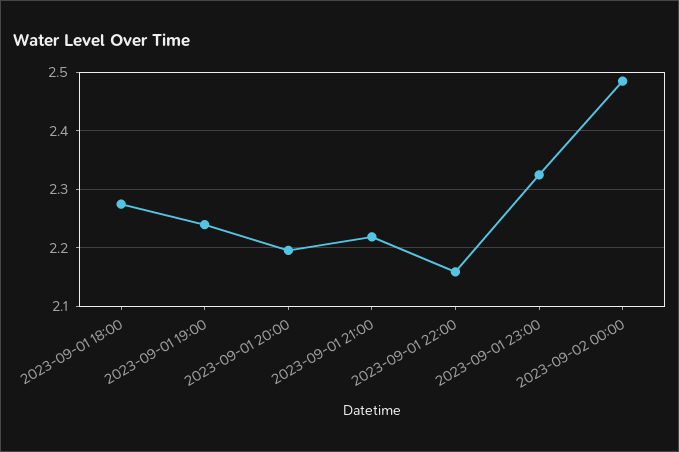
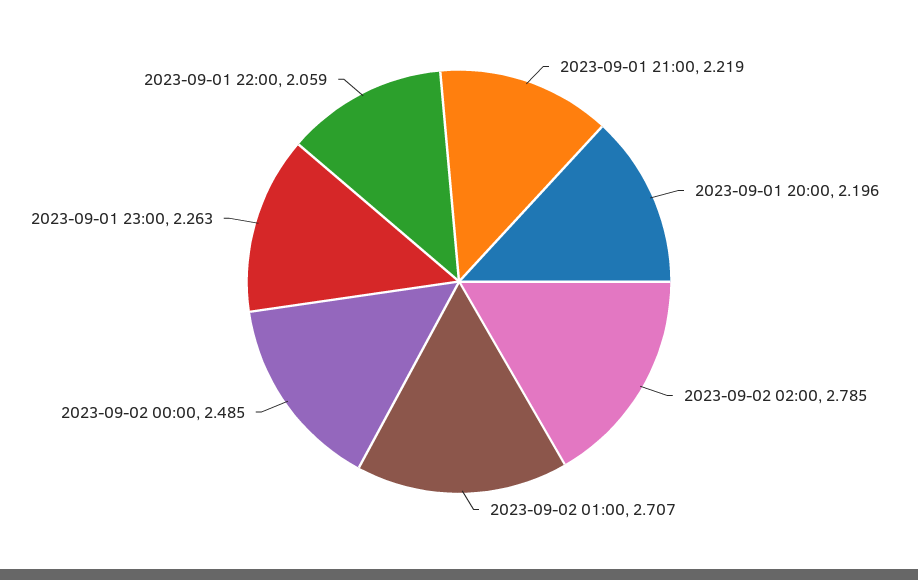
2023-09-01 18:00: 2.28 -> none
2023-09-01 19:00: 2.24 -> none
2023-09-01 22:00: 2.16 -> 2.059
2023-09-01 23:00: 2.32 -> 2.263
2023-09-02 02:00: none -> 2.785
2023-09-02 01:00: none -> 2.707

